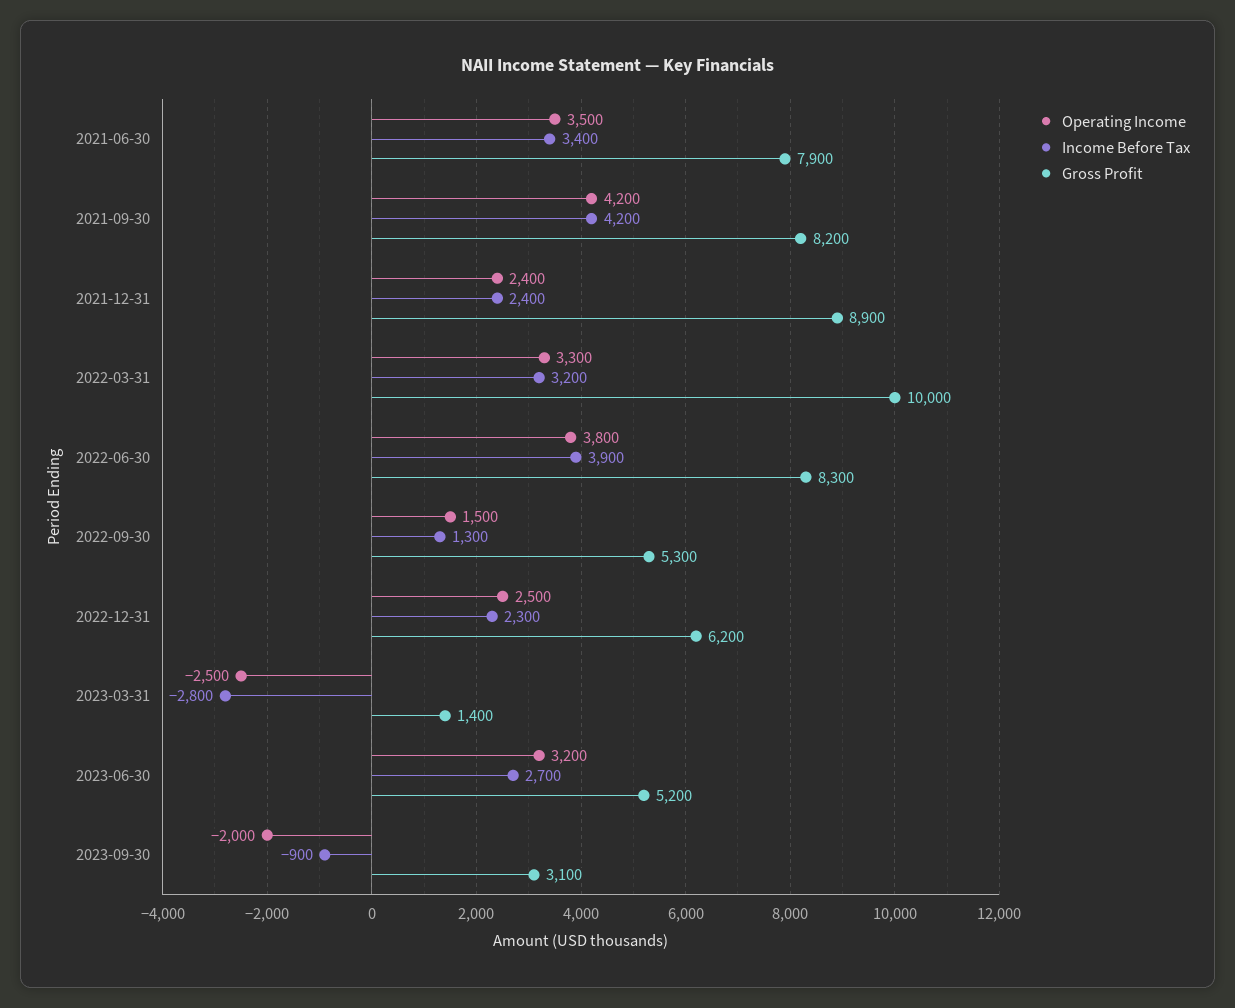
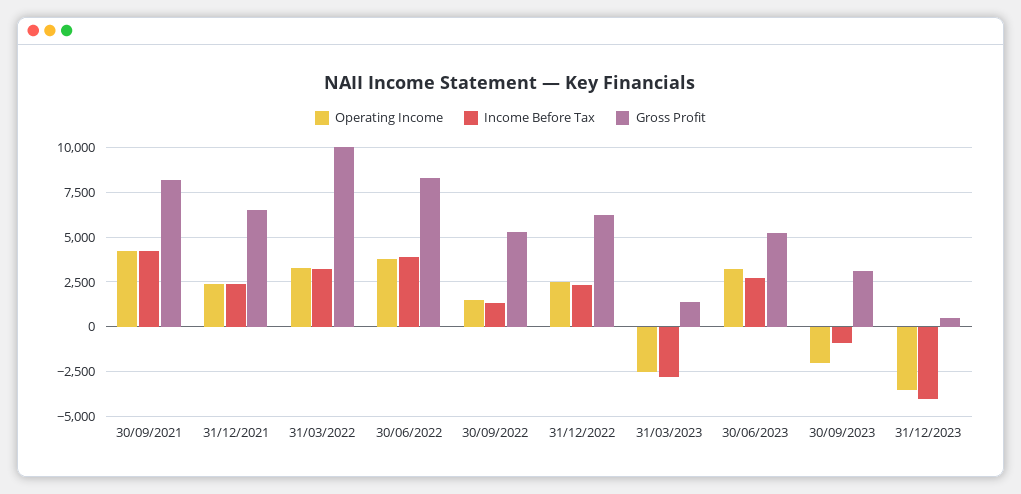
Operating Income, 2021-06-30: 3500 -> none
Income Before Tax, 2021-06-30: 3400 -> none
Gross Profit, 2021-06-30: 7900 -> none
Gross Profit, 2021-12-31: 8900 -> 6500
Operating Income, 31/12/2023: none -> -3500
Income Before Tax, 31/12/2023: none -> -4000
Gross Profit, 31/12/2023: none -> 500

